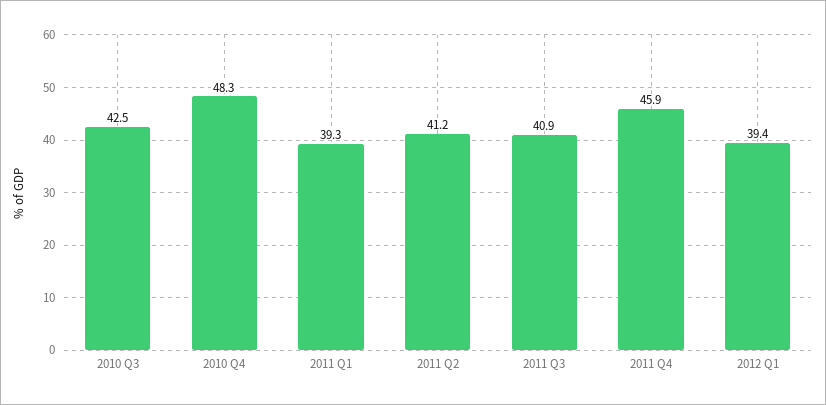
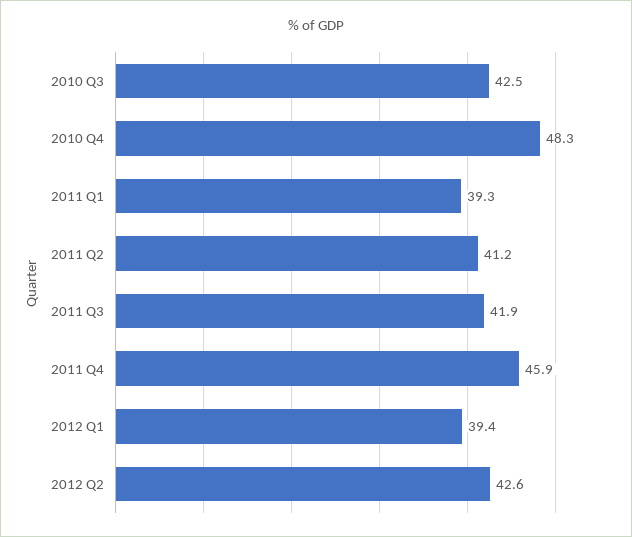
2011 Q3: 40.9 -> 41.9
2012 Q2: none -> 42.6

